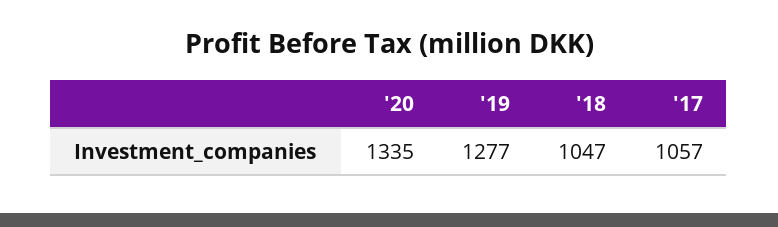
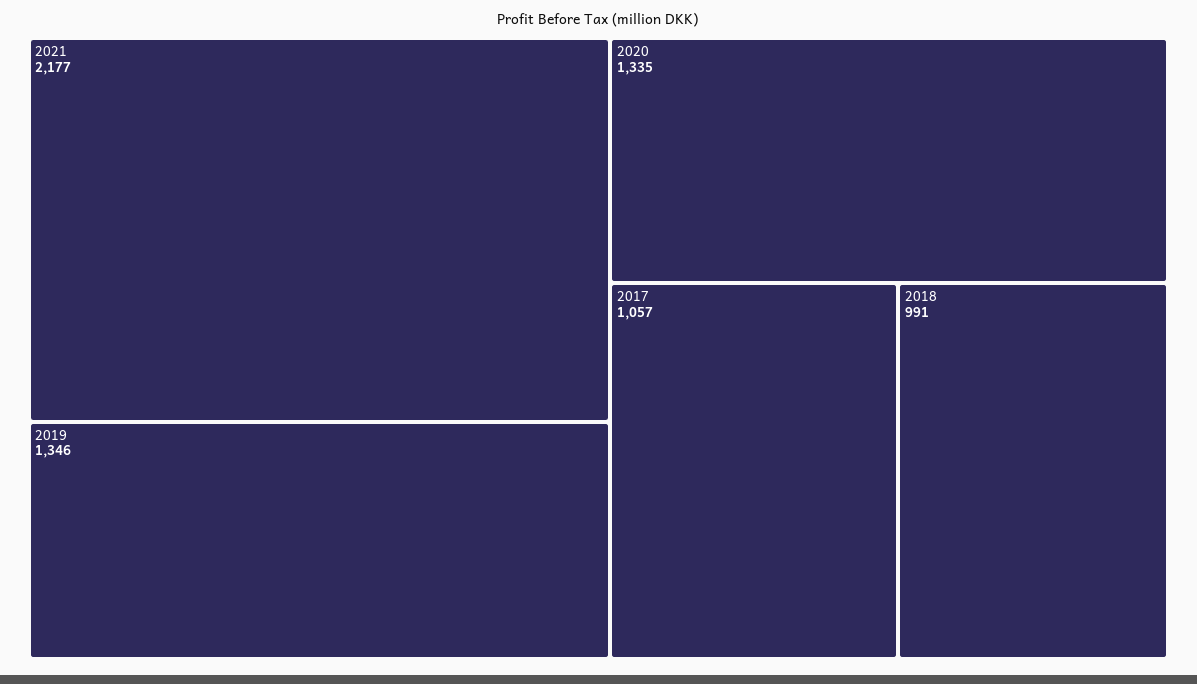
'19: 1277 -> 1346
'18: 1047 -> 991
2021: none -> 2177

